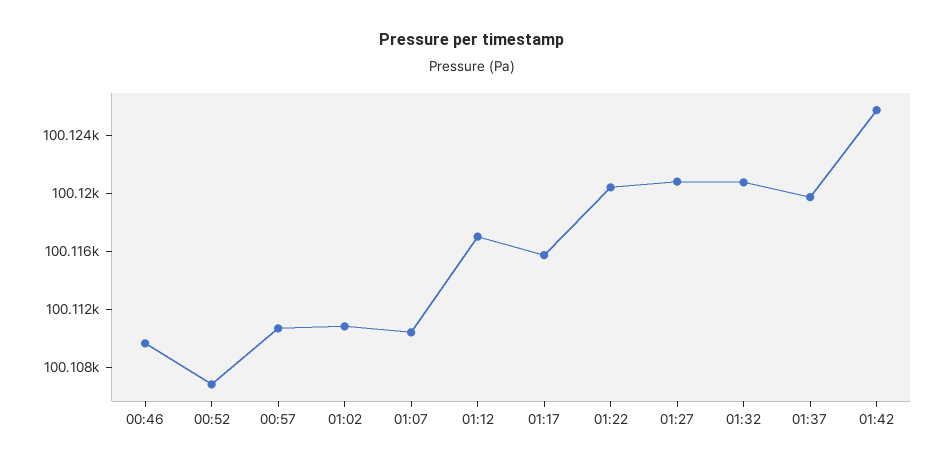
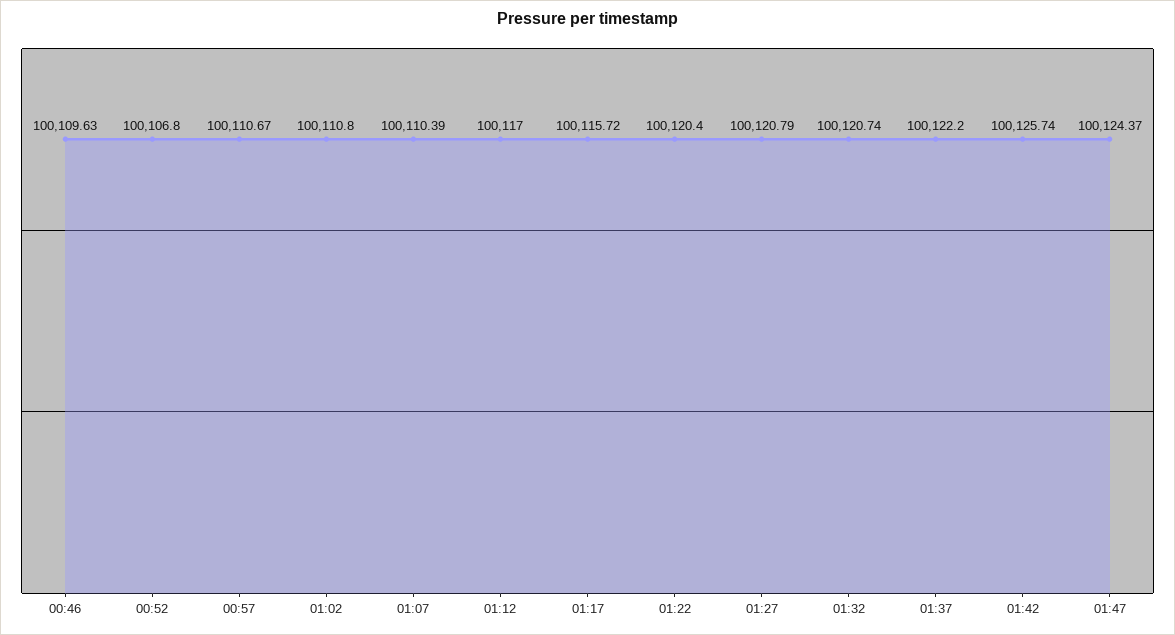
01:37: 100120 -> 100122.2
01:47: none -> 100124.37

